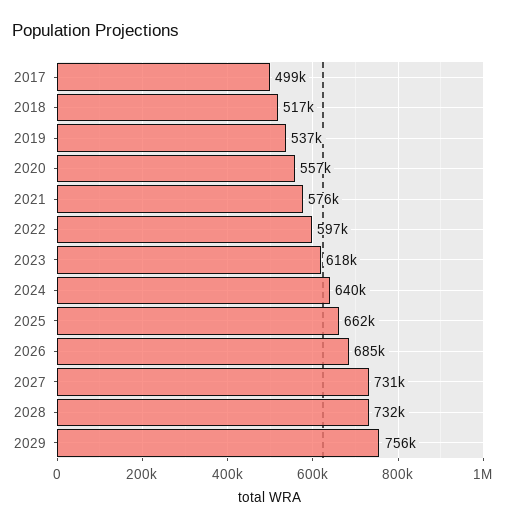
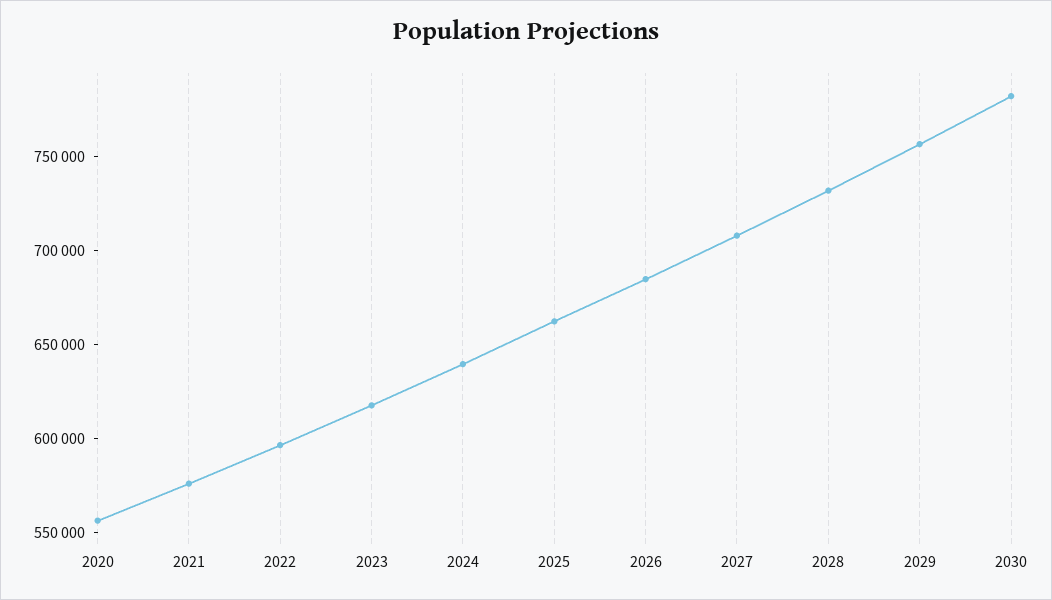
2017: 499000 -> none
2018: 517000 -> none
2019: 537000 -> none
2027: 731000 -> 710000
2030: none -> 780000

